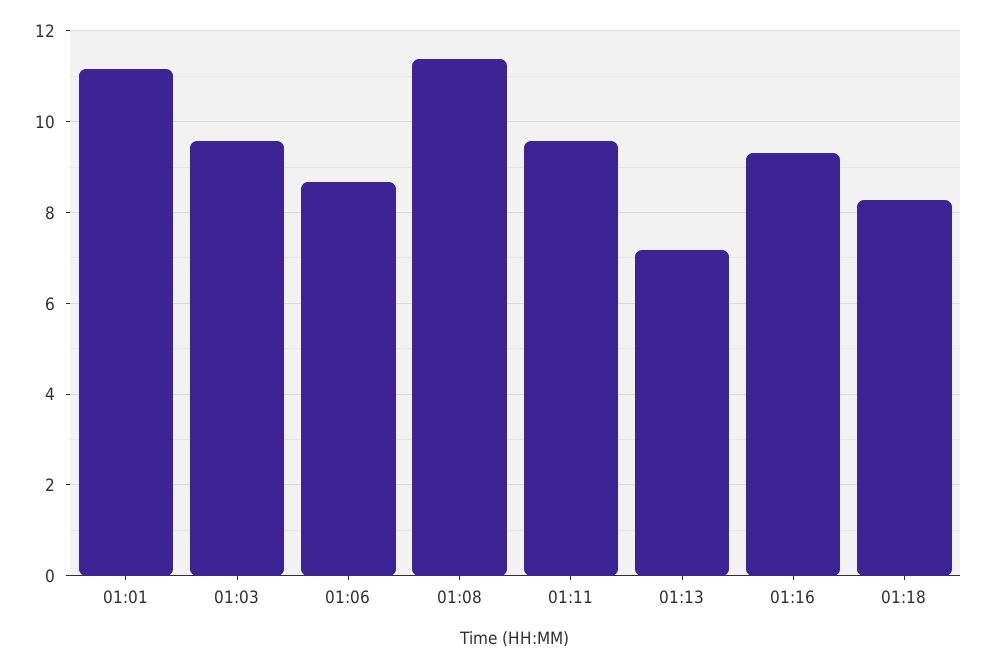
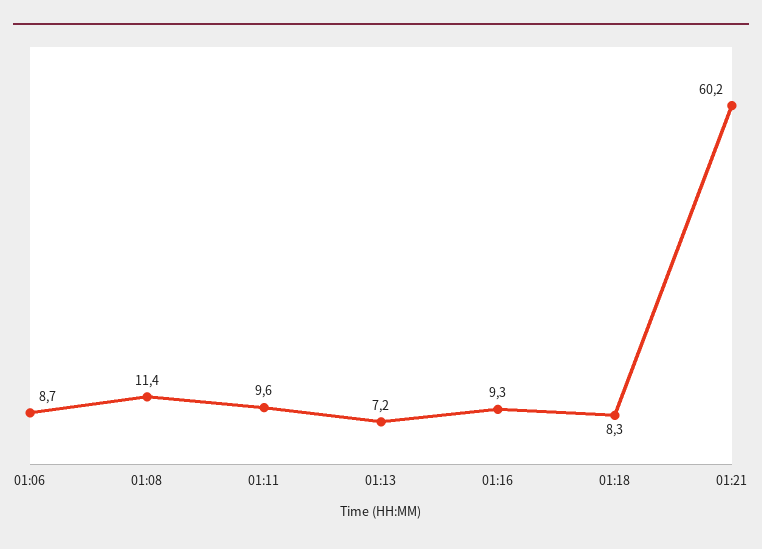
01:01: 11.2 -> none
01:03: 9.6 -> none
01:21: none -> 60.2

